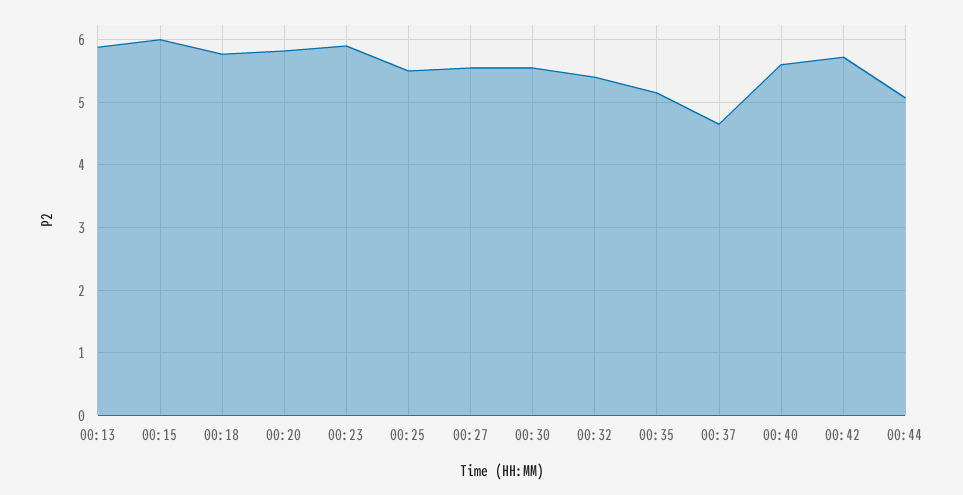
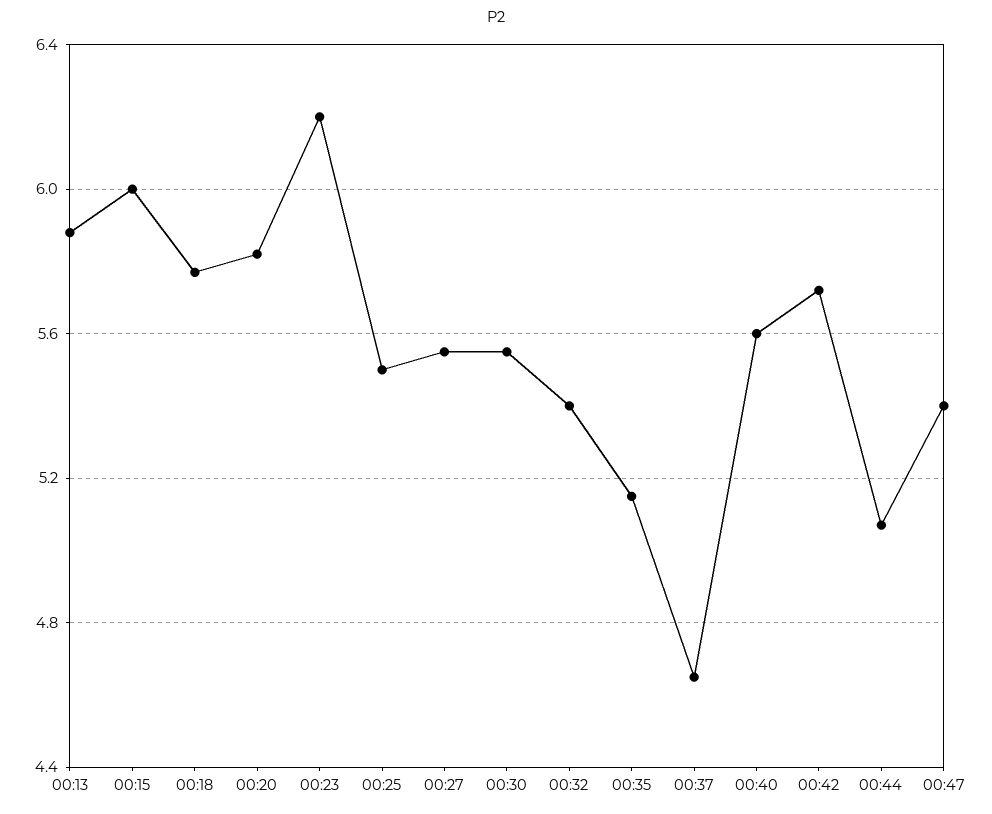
00:23: 5.9 -> 6.2
00:47: none -> 5.4

